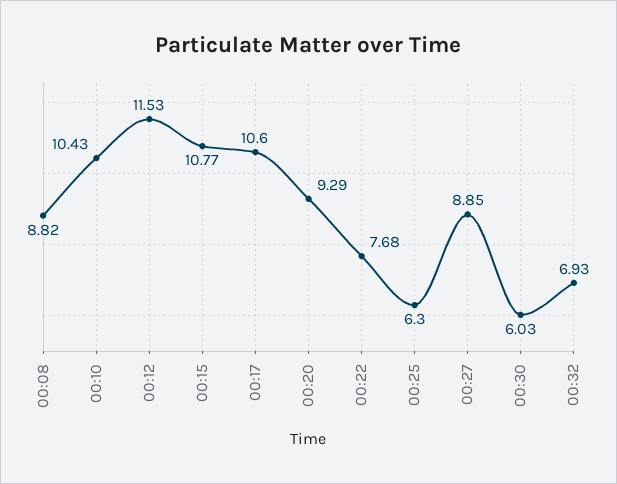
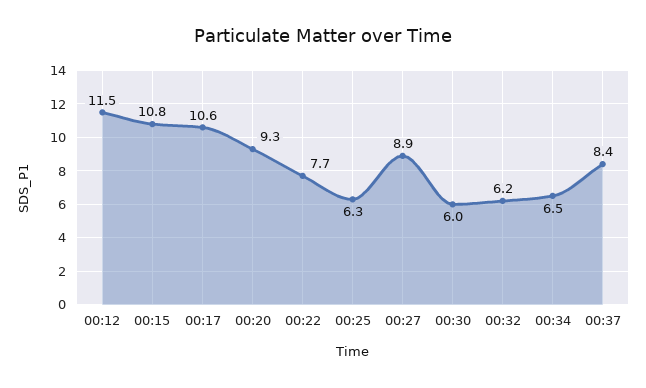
00:08: 8.82 -> none
00:10: 10.43 -> none
00:32: 6.93 -> 6.2
00:34: none -> 6.5
00:37: none -> 8.4

